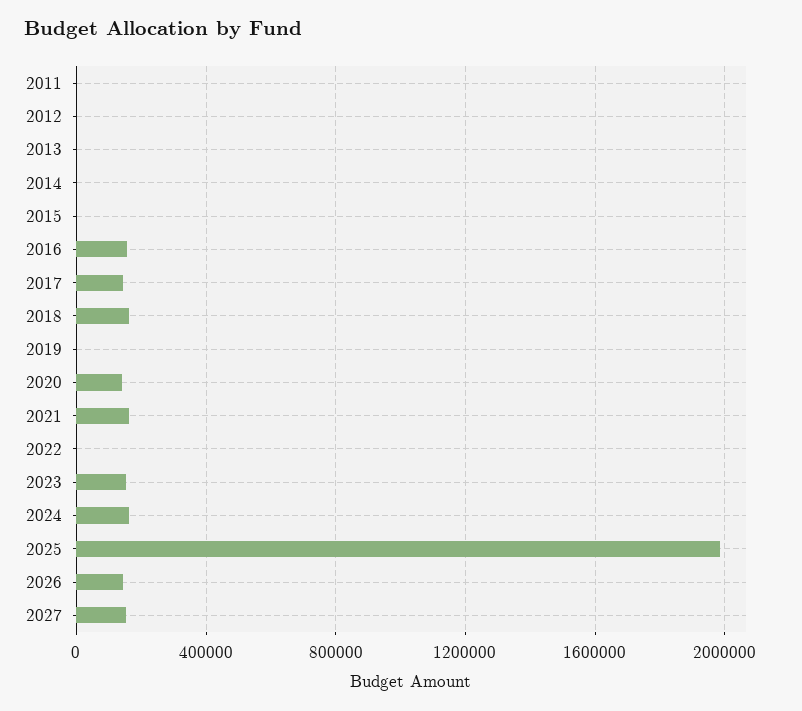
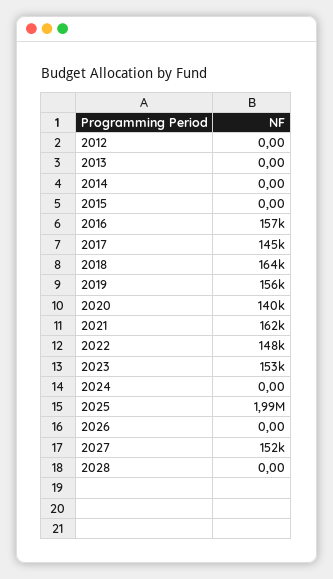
2011: 0 -> none
2019: 0 -> 156000
2022: 0 -> 148000
2024: 150000 -> 0
2026: 150000 -> 0
2028: none -> 0

